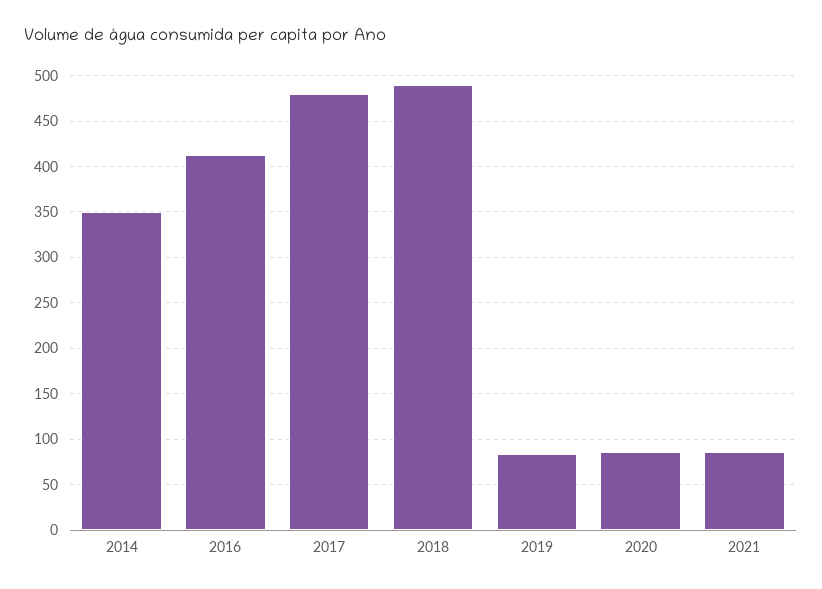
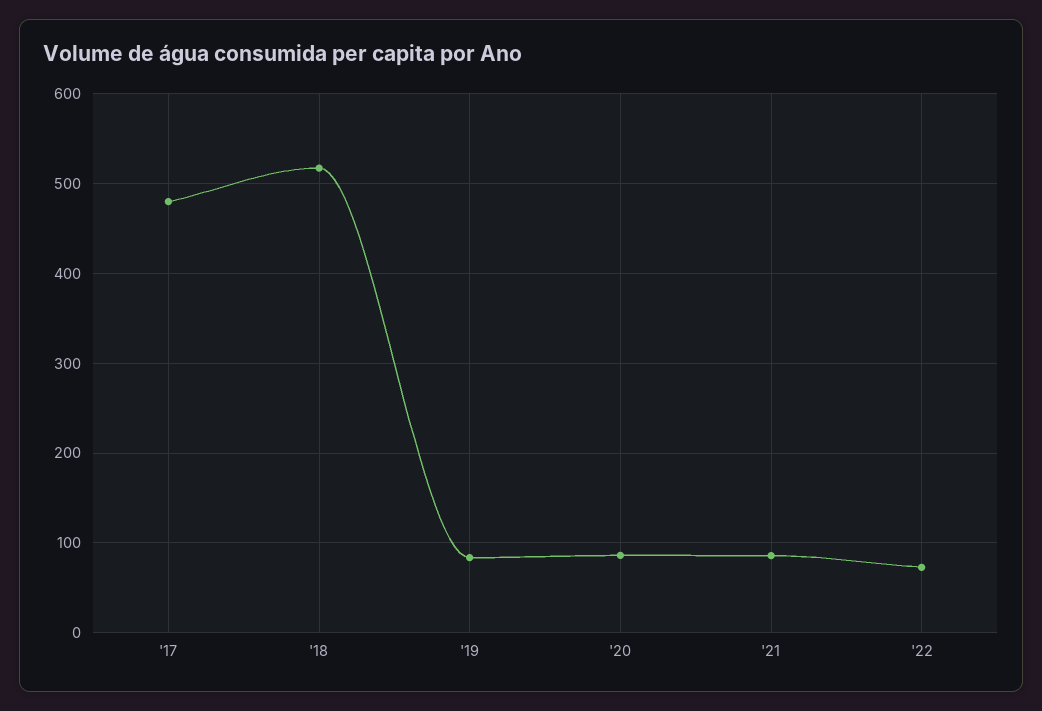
2014: 350 -> none
2016: 410 -> none
2018: 490 -> 520
'22: none -> 70

